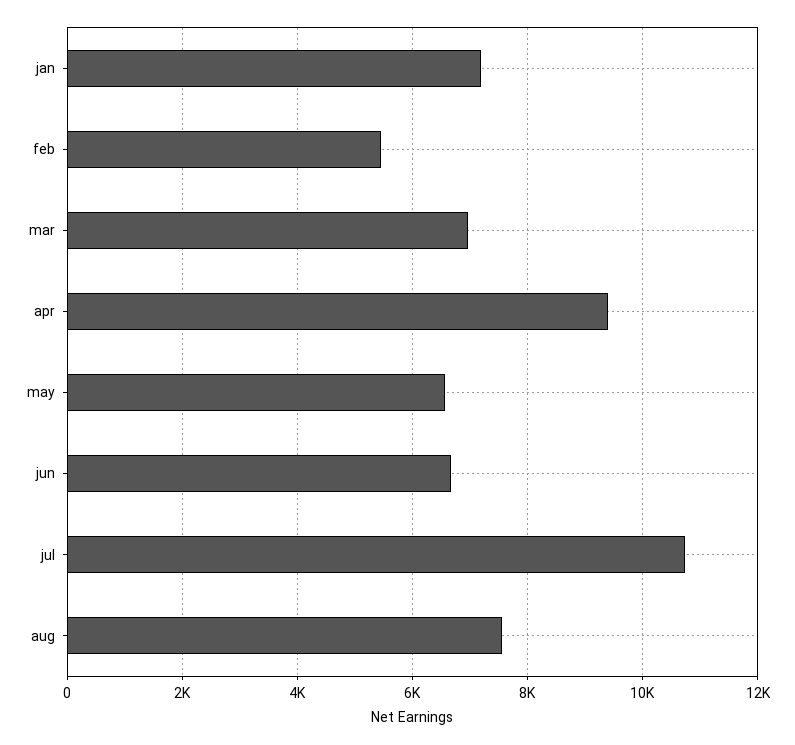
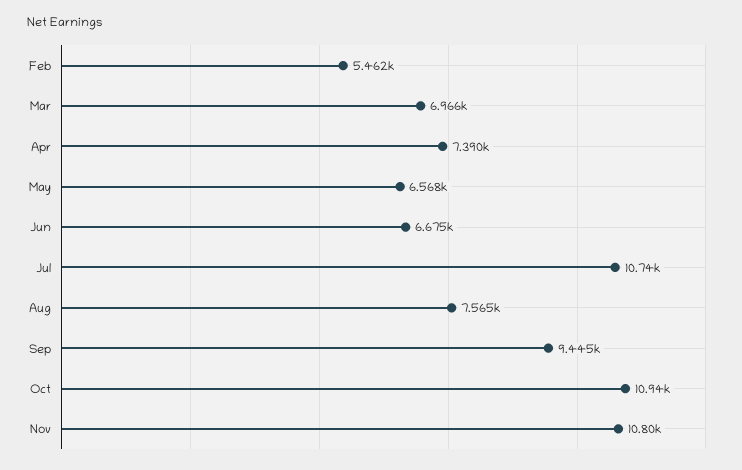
jan: 7200 -> none
apr: 9400 -> 7390
Sep: none -> 9445
Oct: none -> 10940
Nov: none -> 10800

